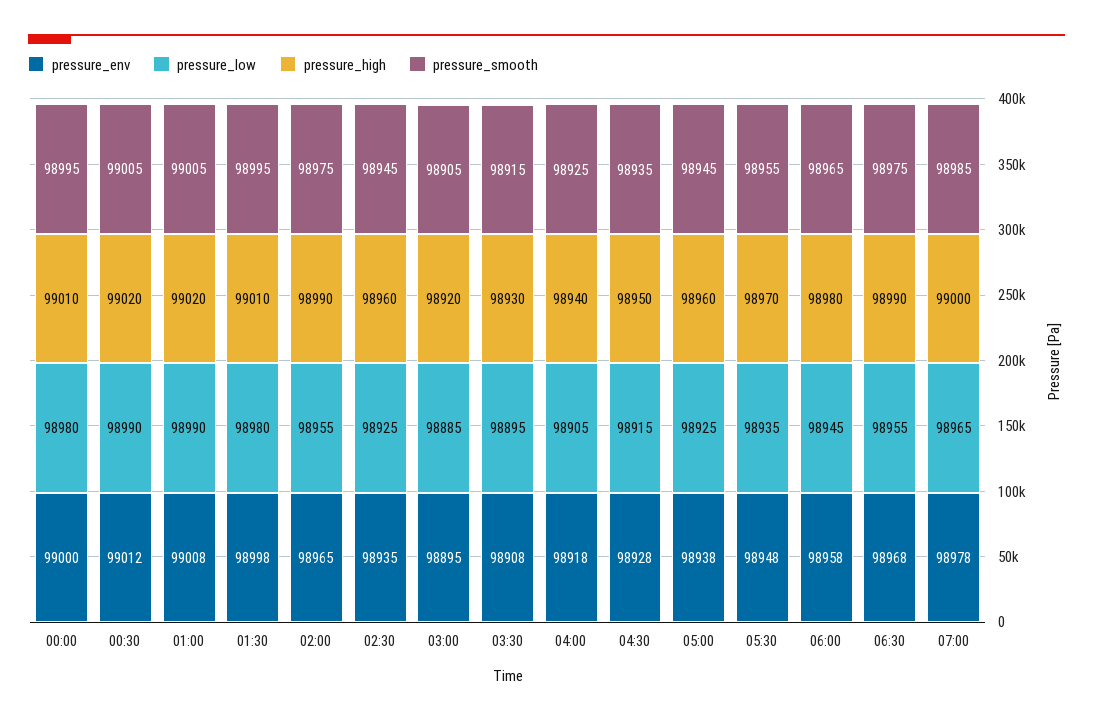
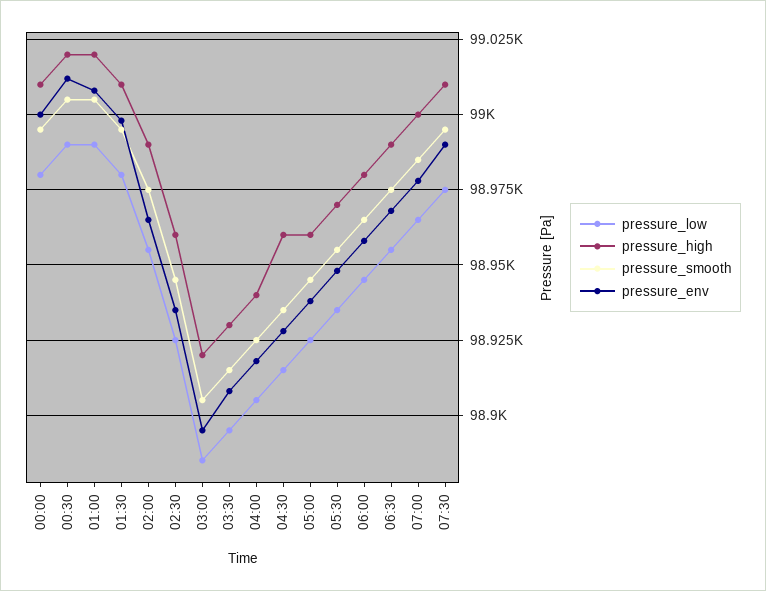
pressure_high, 04:30: 98950 -> 98960
pressure_low, 07:30: none -> 98975
pressure_high, 07:30: none -> 99010
pressure_smooth, 07:30: none -> 98995
pressure_env, 07:30: none -> 98990

